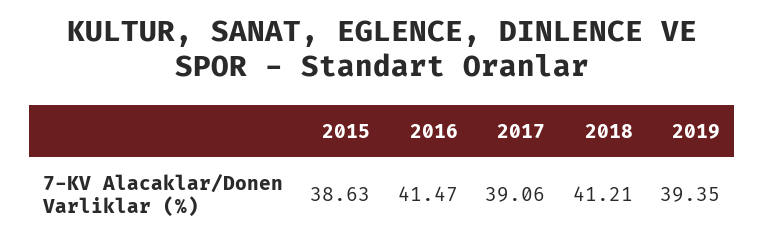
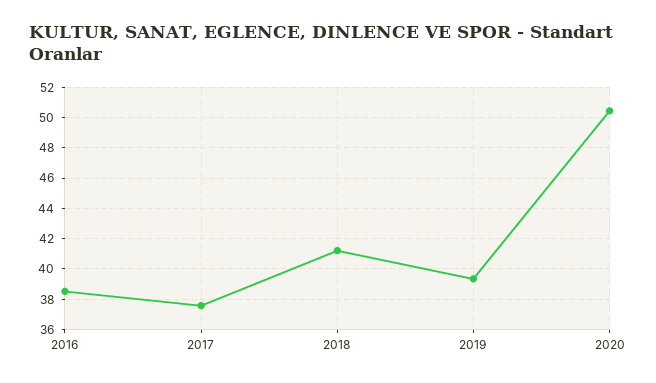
2015: 38.63 -> none
2016: 41.47 -> 38.5
2017: 39.06 -> 37.5
2020: none -> 50.5

